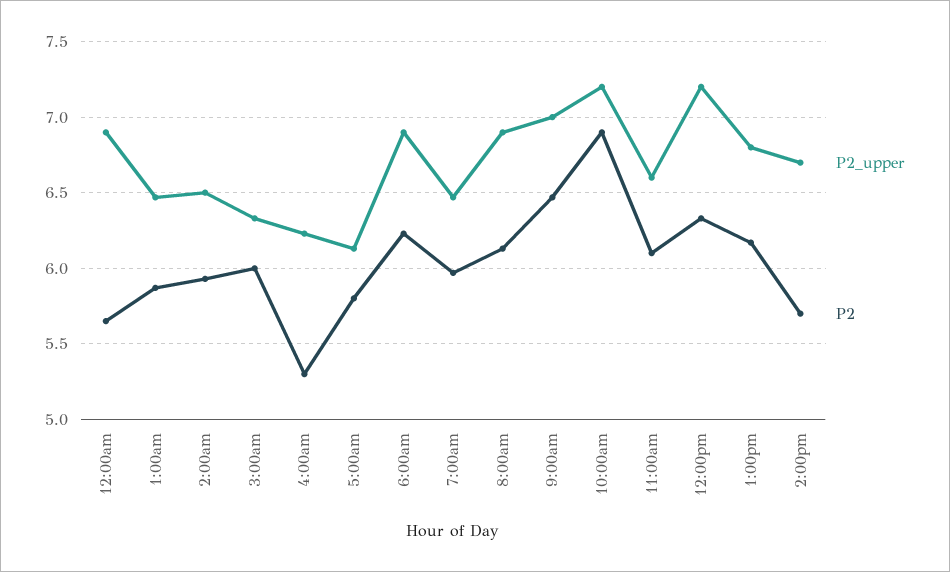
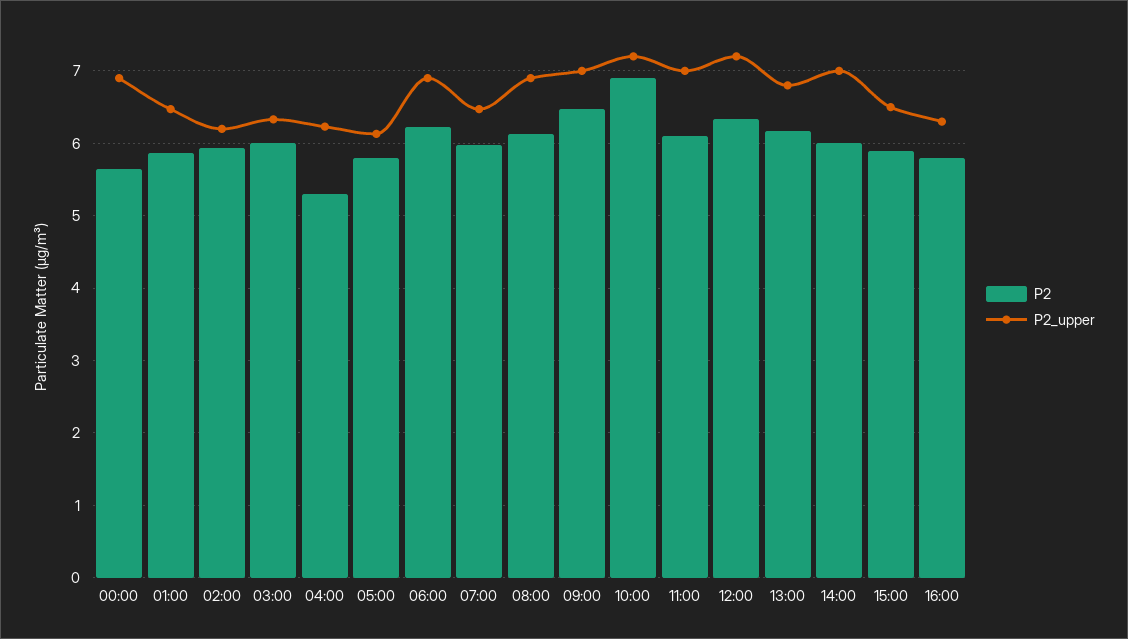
P2_upper, 2:00am: 6.5 -> 6.2
P2_upper, 11:00am: 6.6 -> 7
P2_upper, 2:00pm: 6.7 -> 7
P2, 2:00pm: 5.7 -> 6
P2, 15:00: none -> 5.9
P2_upper, 15:00: none -> 6.5
P2, 16:00: none -> 5.8
P2_upper, 16:00: none -> 6.3

